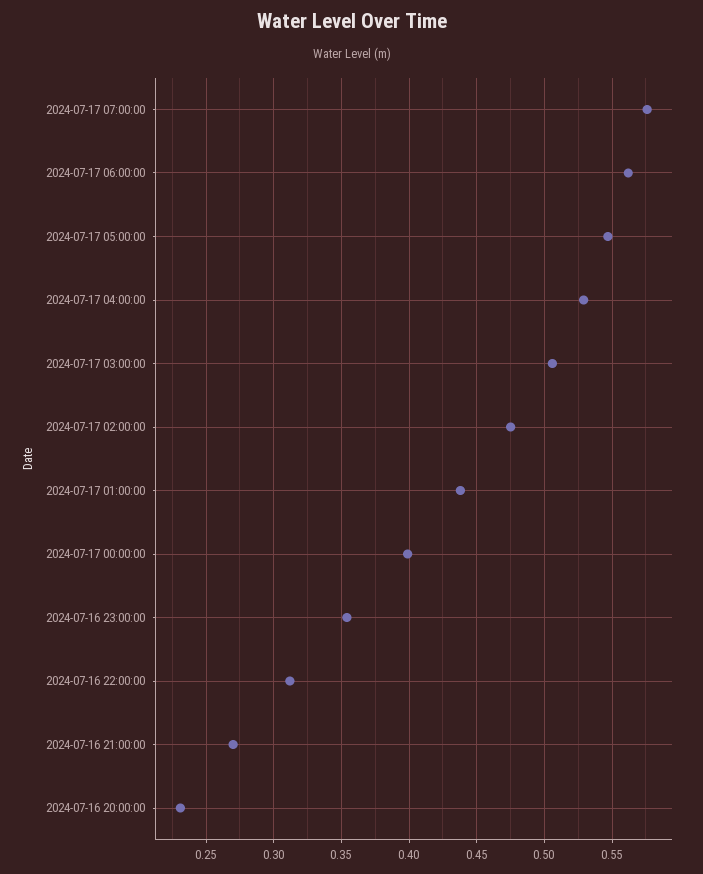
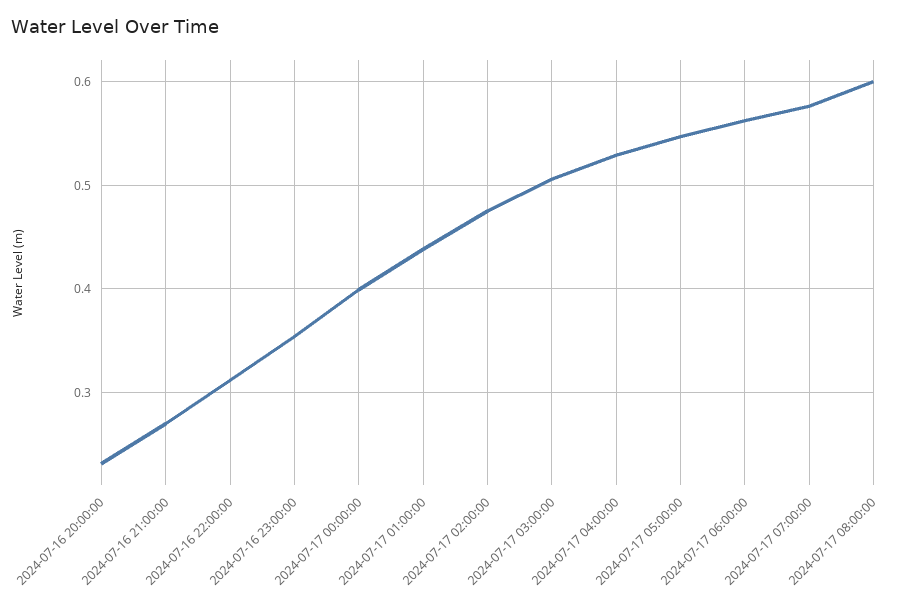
2024-07-17 08:00:00: none -> 0.6

